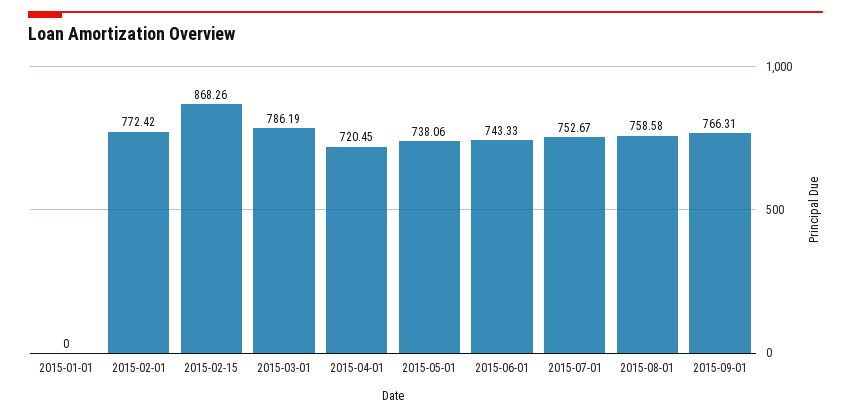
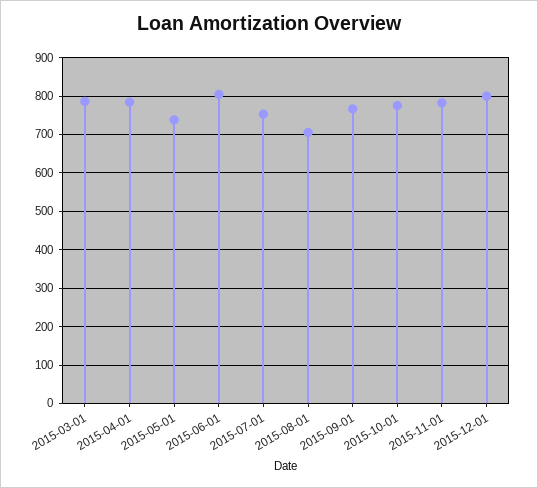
2015-01-01: 0 -> none
2015-02-01: 772.42 -> none
2015-02-15: 868.26 -> none
2015-04-01: 720.45 -> 780
2015-06-01: 743.33 -> 800
2015-08-01: 758.58 -> 700
2015-10-01: none -> 780
2015-11-01: none -> 780
2015-12-01: none -> 800

